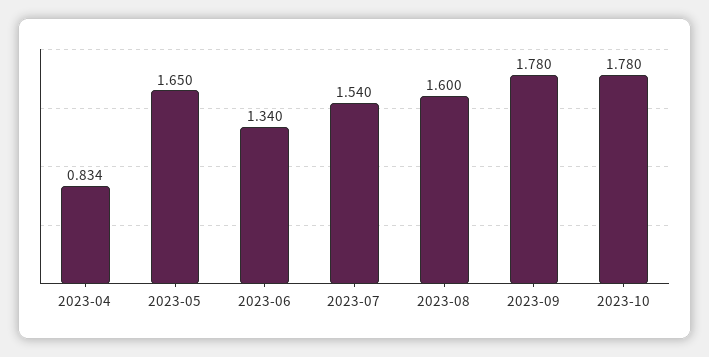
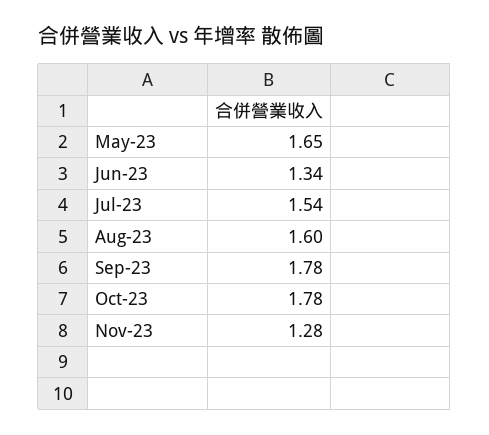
2023-04: 0.834 -> none
Nov-23: none -> 1.28

